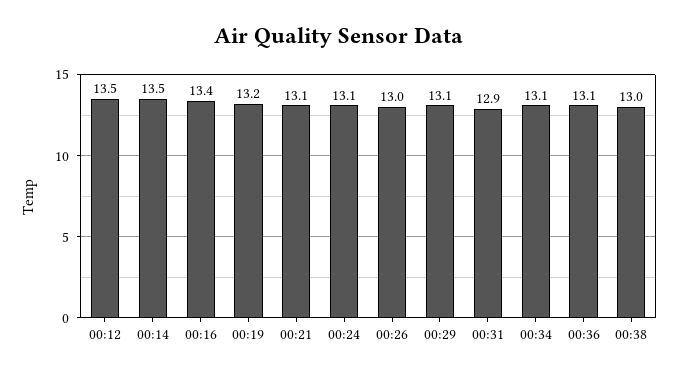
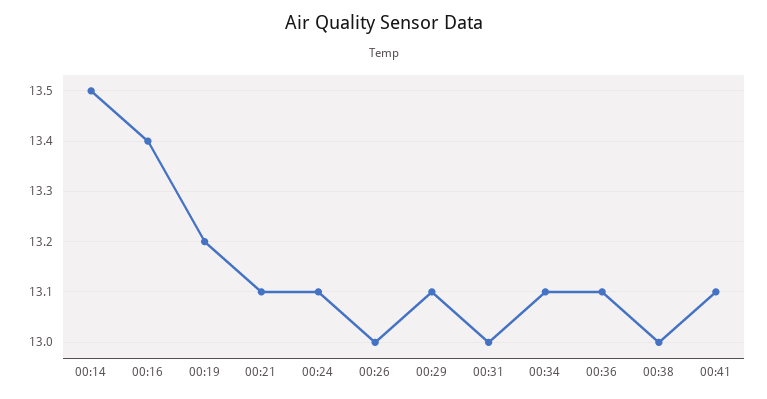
00:12: 13.5 -> none
00:31: 12.9 -> 13
00:41: none -> 13.1

